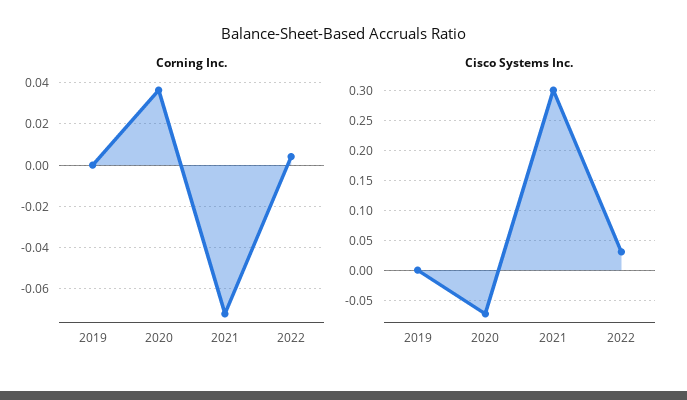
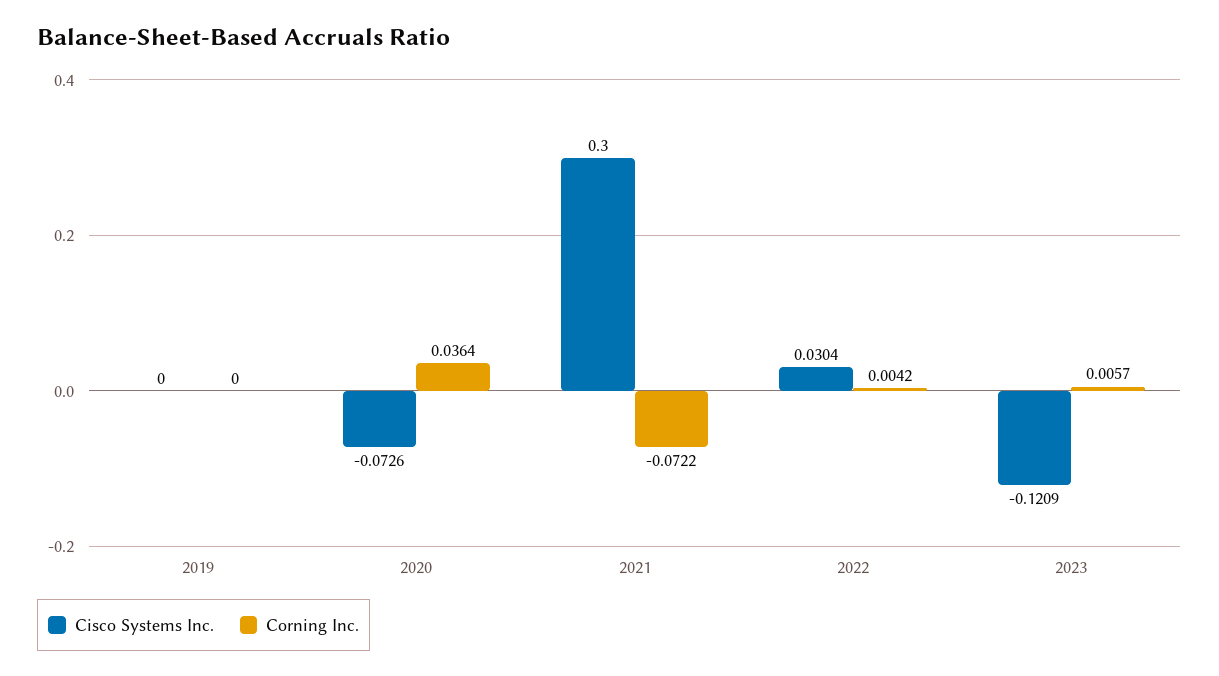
Cisco Systems Inc., 2023: none -> -0.1209
Corning Inc., 2023: none -> 0.0057

